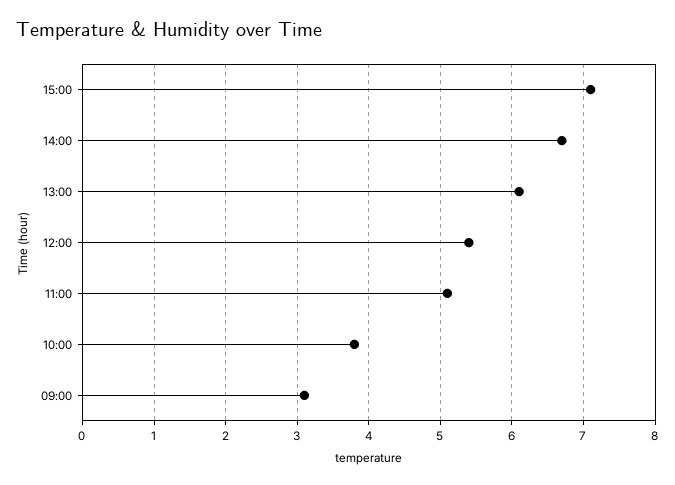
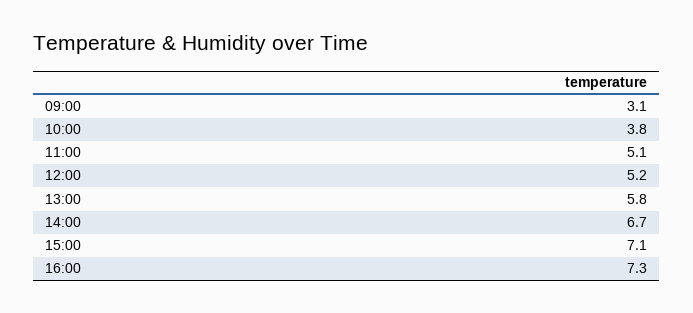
13:00: 6.1 -> 5.8
12:00: 5.4 -> 5.2
16:00: none -> 7.3

